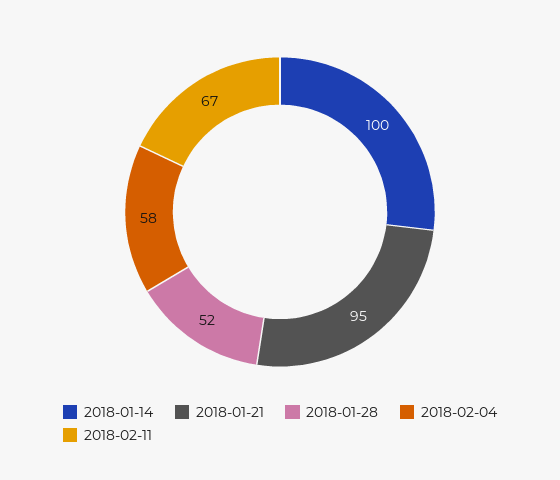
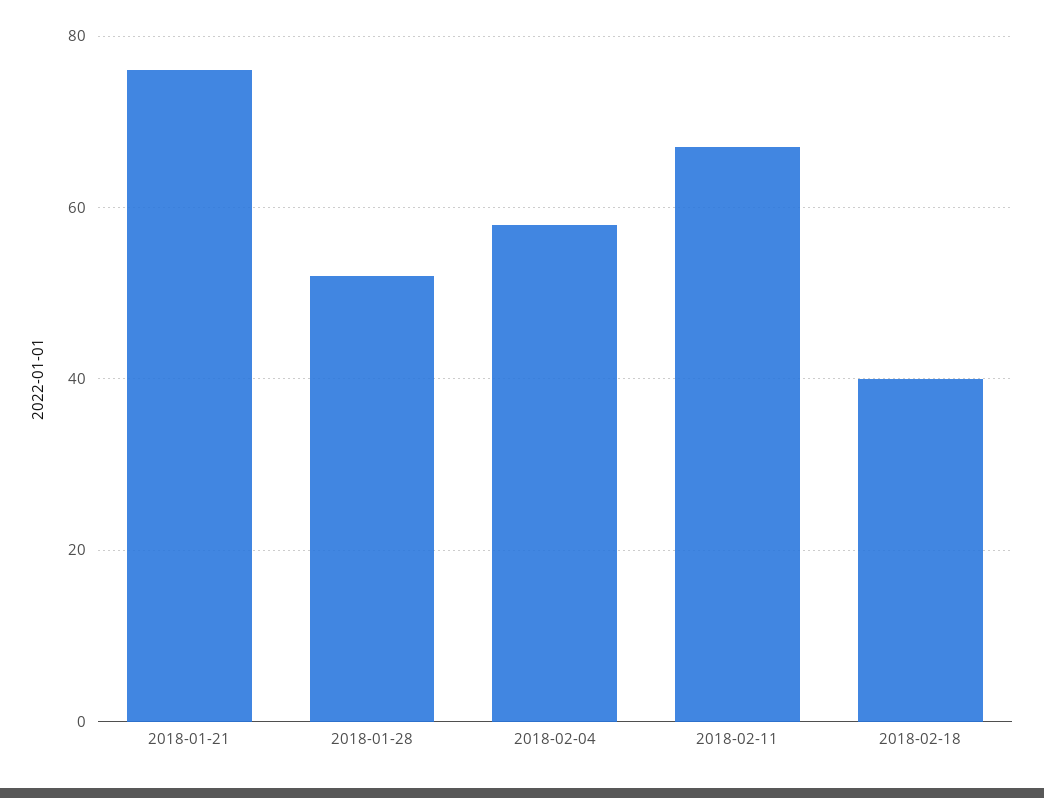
2018-01-14: 100 -> none
2018-01-21: 95 -> 75
2018-02-18: none -> 40

